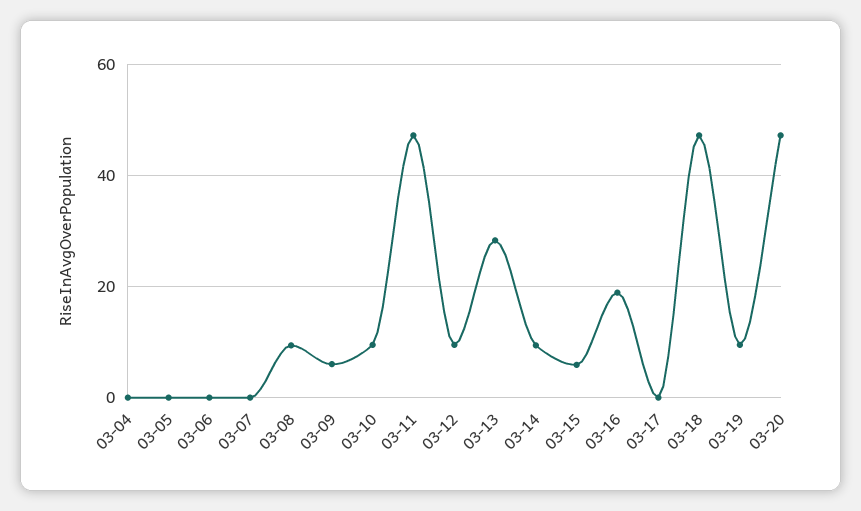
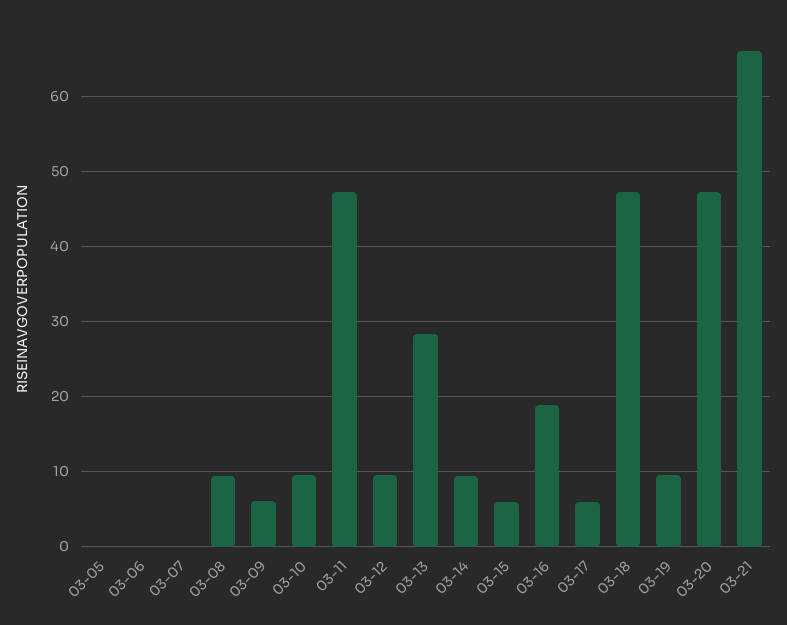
03-04: 0 -> none
03-17: 0 -> 6
03-21: none -> 66

